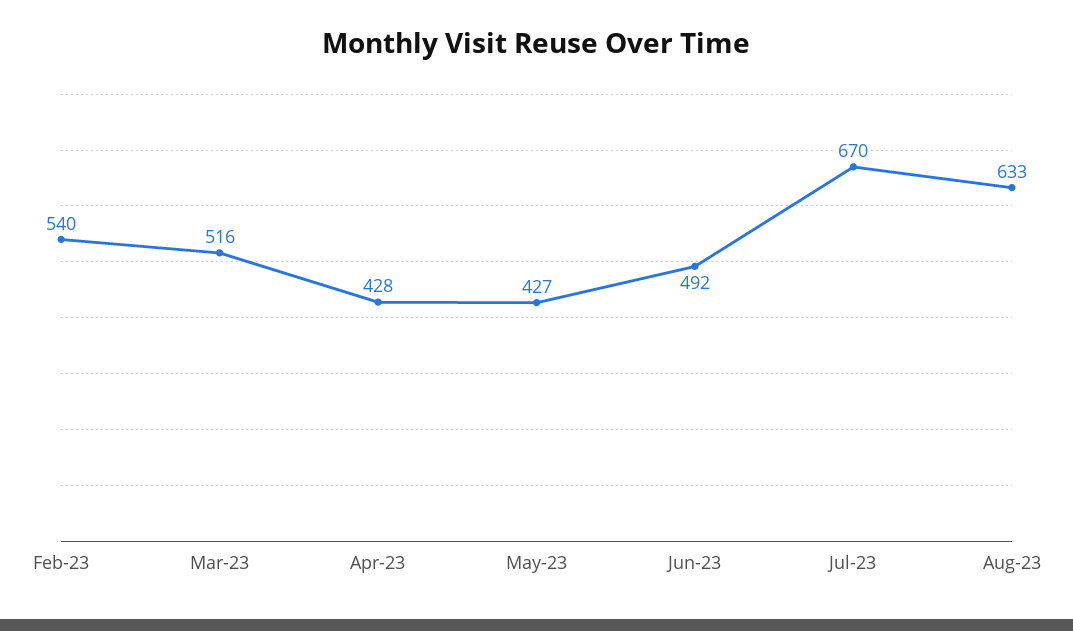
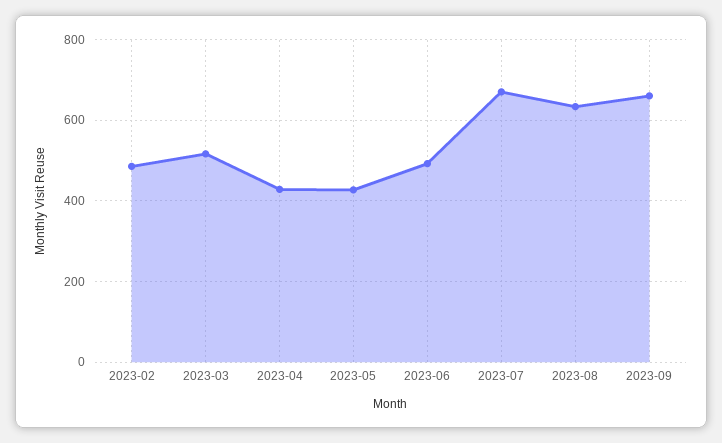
Feb-23: 540 -> 480
2023-09: none -> 660

